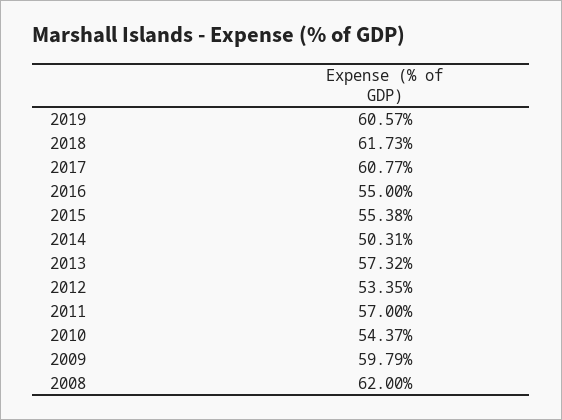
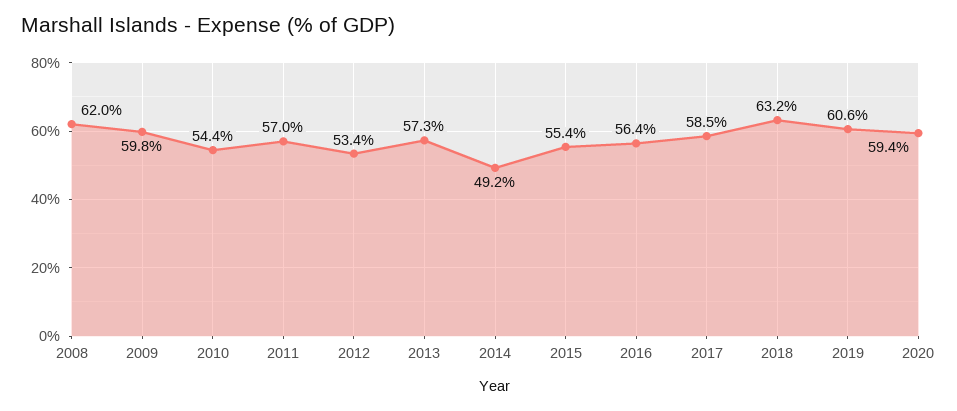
2018: 61.73 -> 63.2
2017: 60.77 -> 58.5
2016: 55 -> 56.4
2014: 50.31 -> 49.2
2020: none -> 59.4

